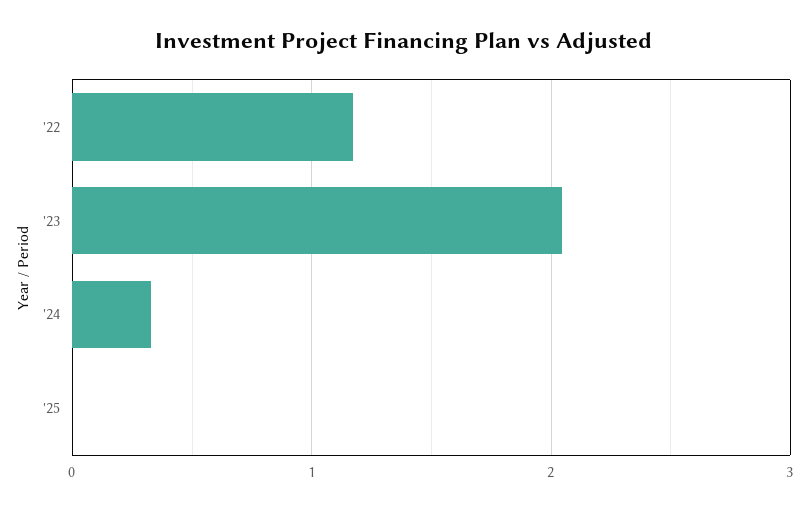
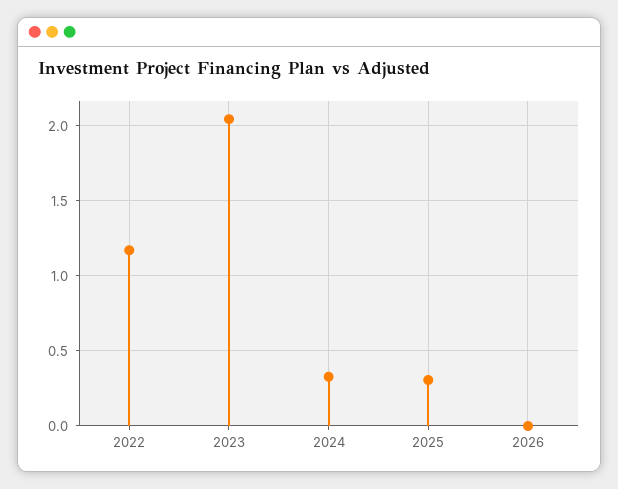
'25: 0 -> 0.3
2026: none -> 0

